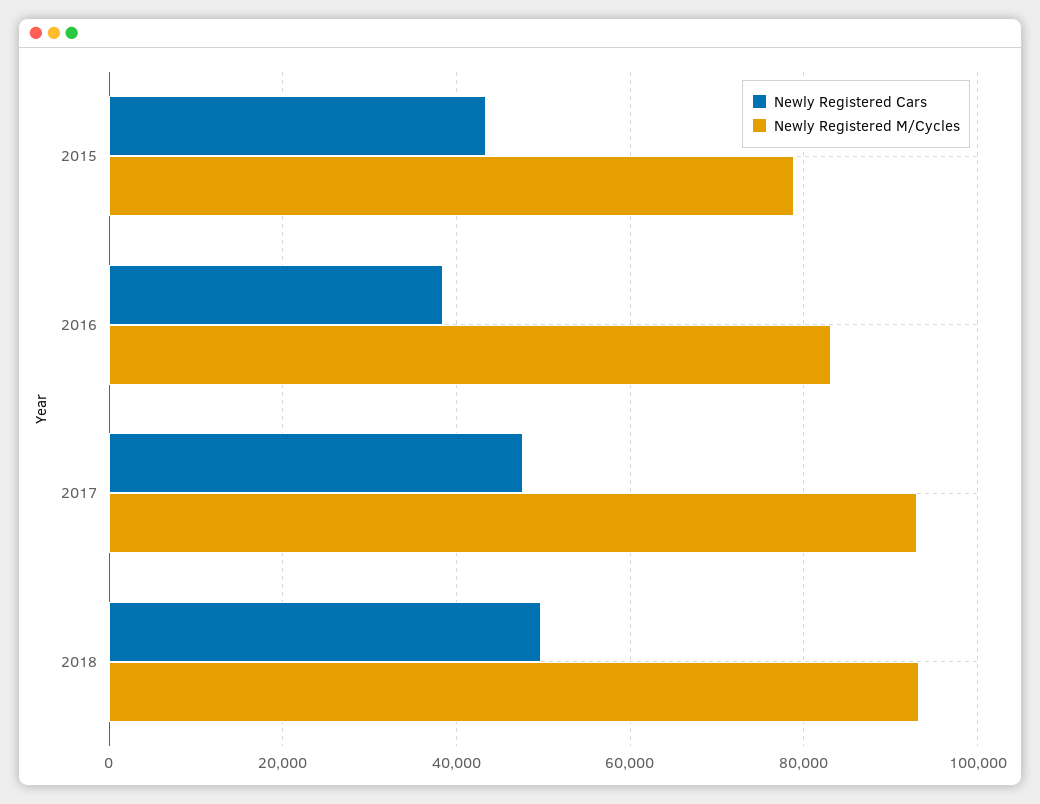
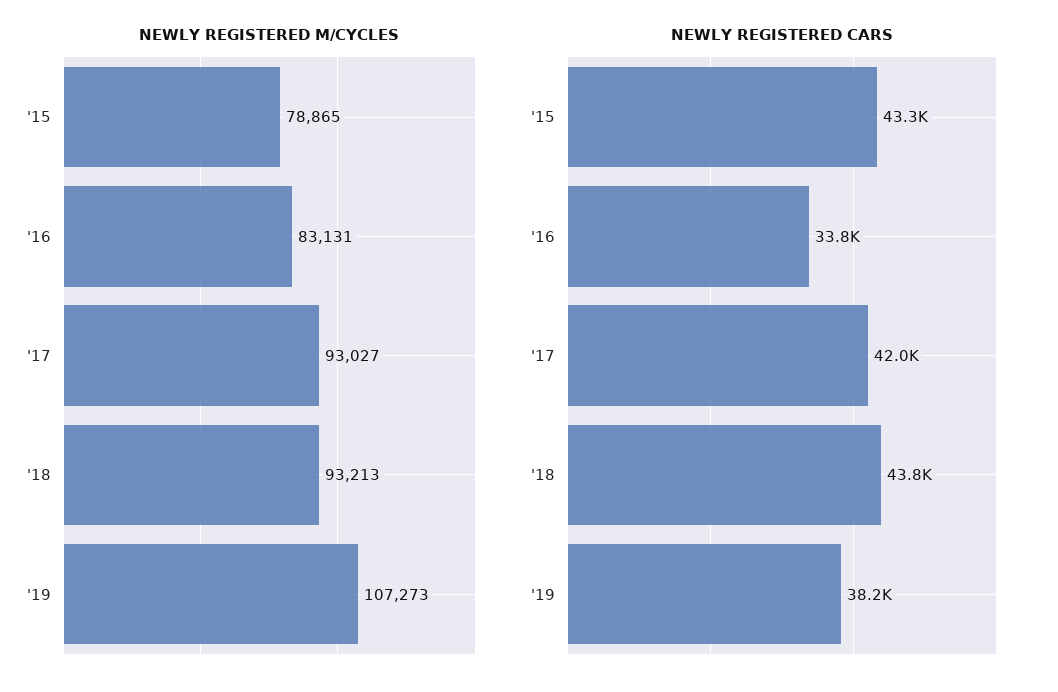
Newly Registered Cars, 2016: 38000 -> 33800
Newly Registered Cars, 2017: 48000 -> 42000
Newly Registered Cars, 2018: 50000 -> 43800
Newly Registered M/Cycles, '19: none -> 107273
Newly Registered Cars, '19: none -> 38200

